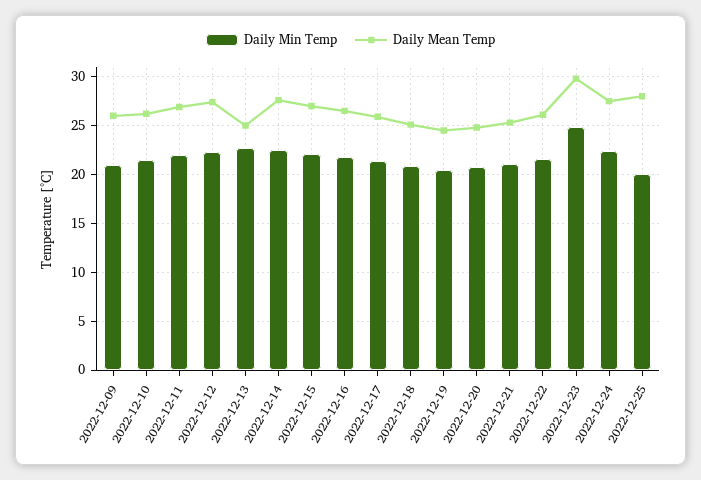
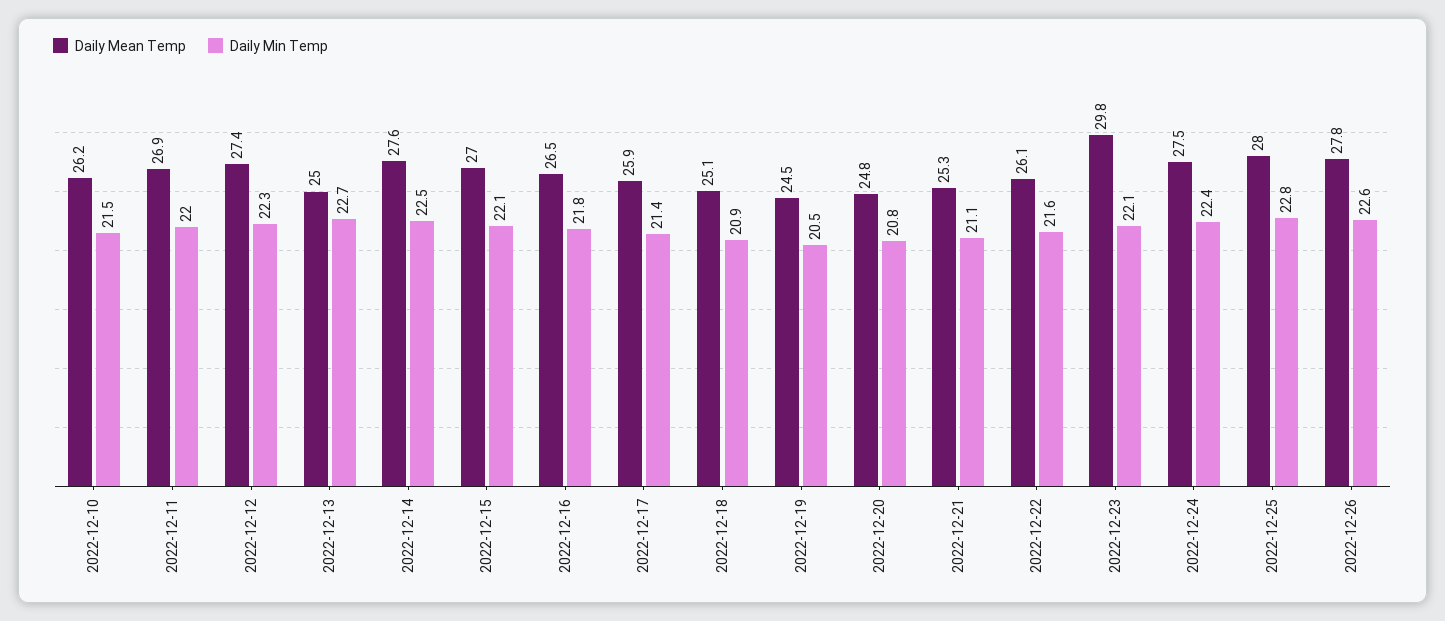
Daily Min Temp, 2022-12-09: 21 -> none
Daily Mean Temp, 2022-12-09: 26 -> none
Daily Min Temp, 2022-12-23: 25 -> 22.1
Daily Min Temp, 2022-12-25: 20 -> 22.8
Daily Mean Temp, 2022-12-26: none -> 27.8
Daily Min Temp, 2022-12-26: none -> 22.6

